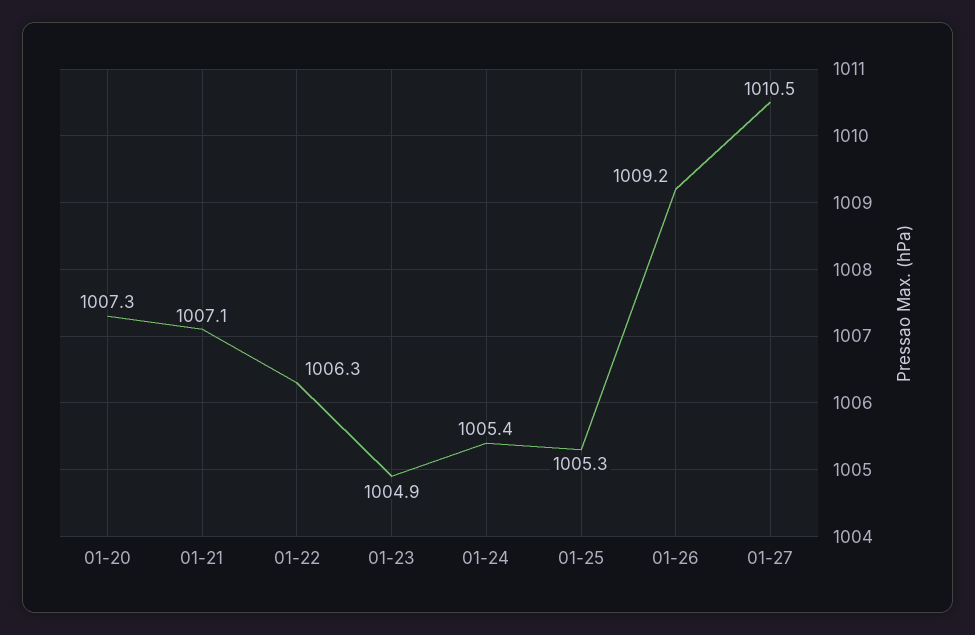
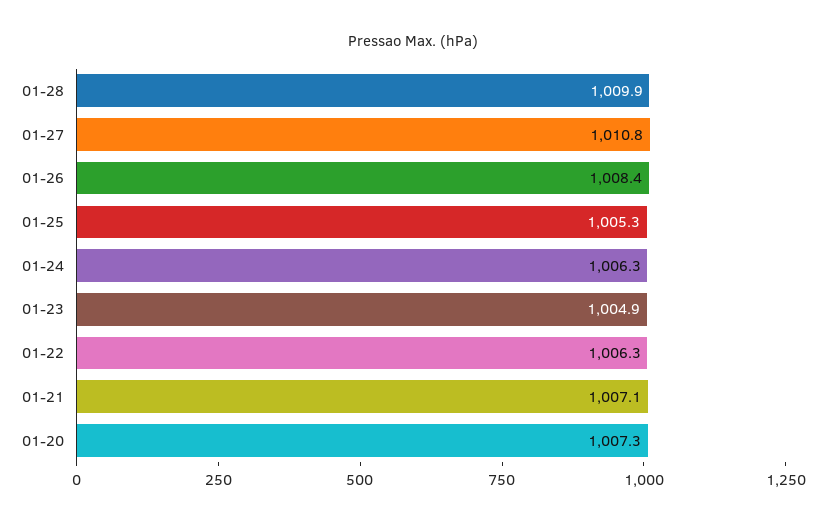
01-24: 1005.4 -> 1006.3
01-26: 1009.2 -> 1008.4
01-27: 1010.5 -> 1010.8
01-28: none -> 1009.9

